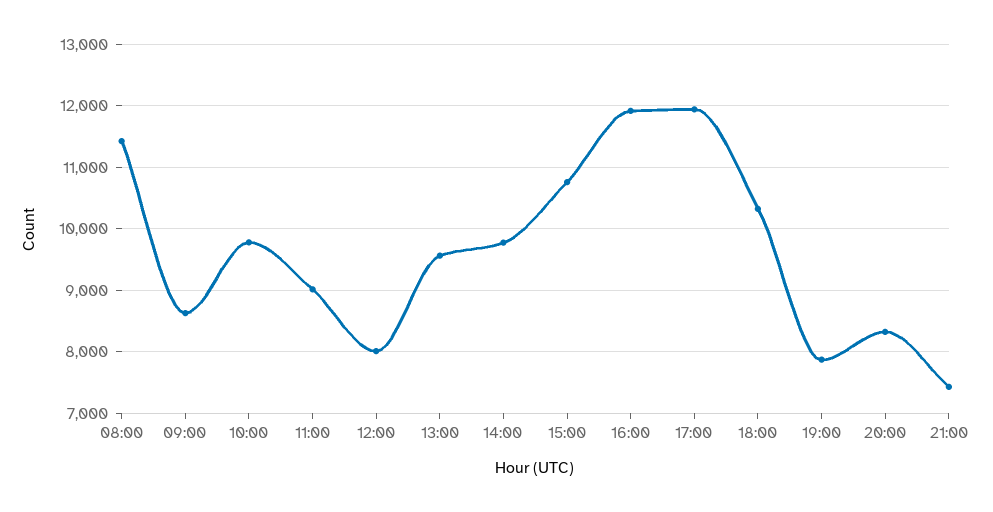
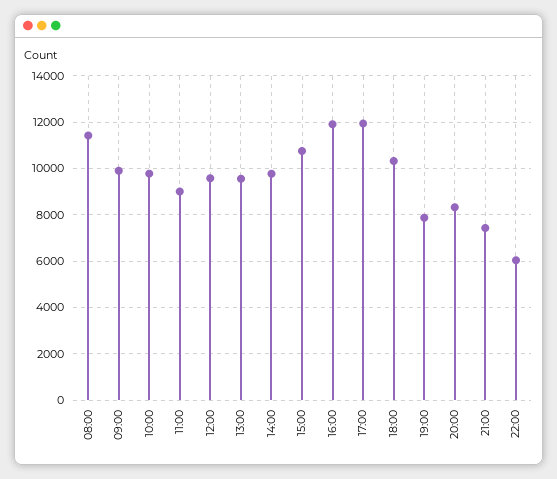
09:00: 8600 -> 10000
12:00: 8000 -> 9500
22:00: none -> 6000

